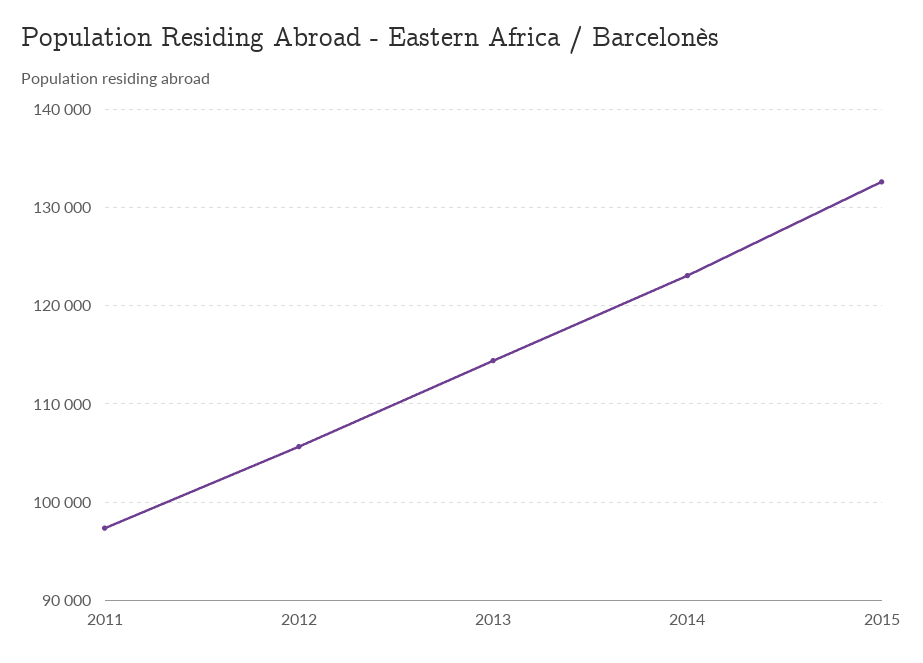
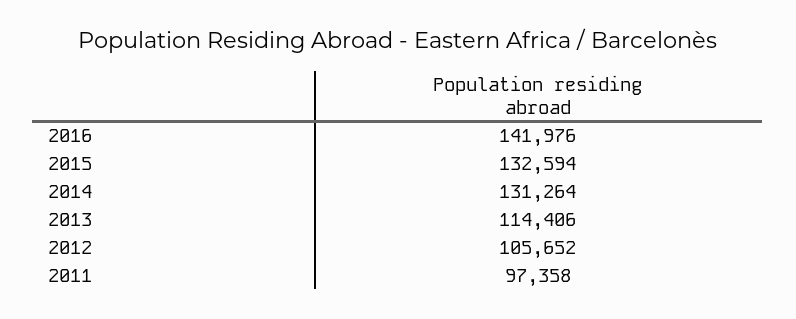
2014: 123000 -> 131264
2016: none -> 141976

